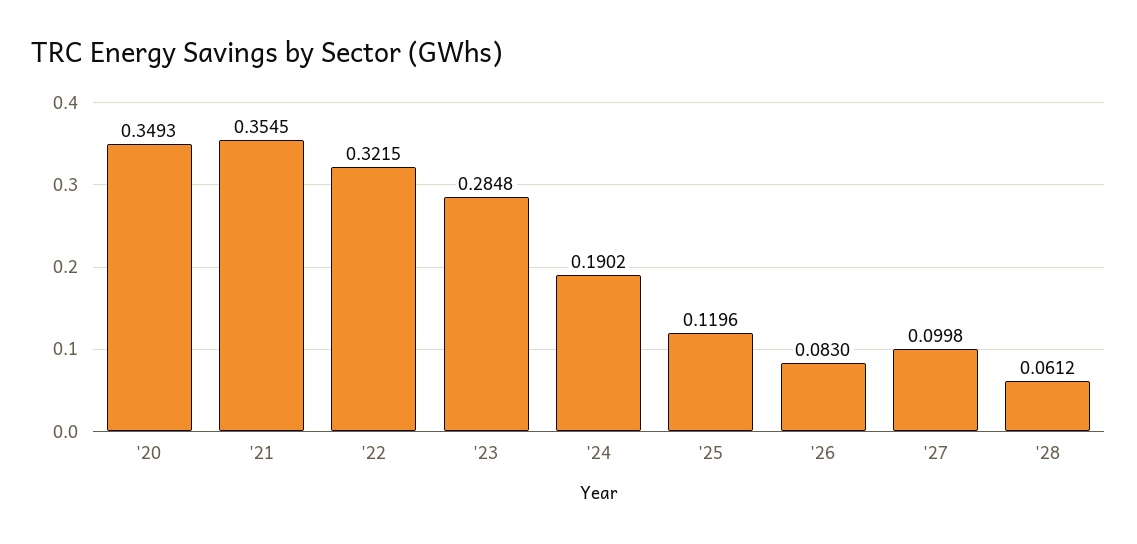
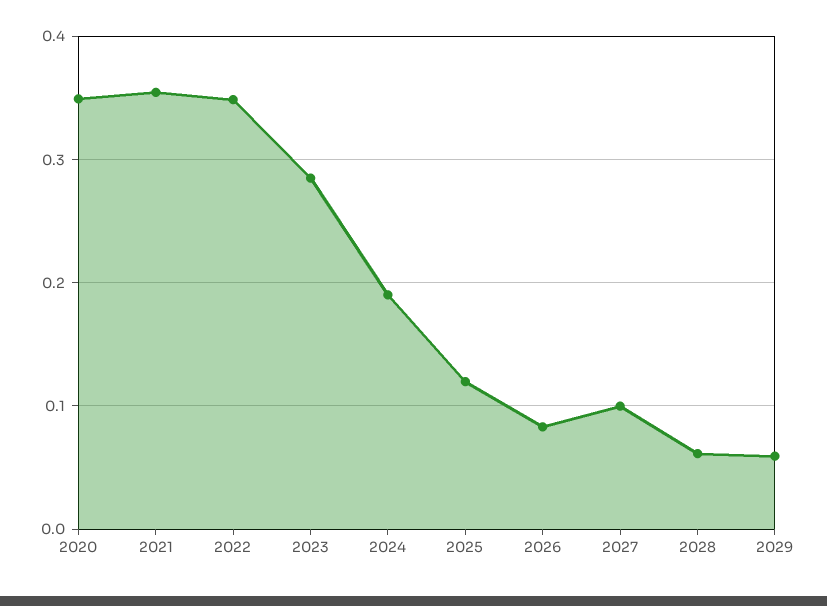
'22: 0.3215 -> 0.35
2029: none -> 0.06

